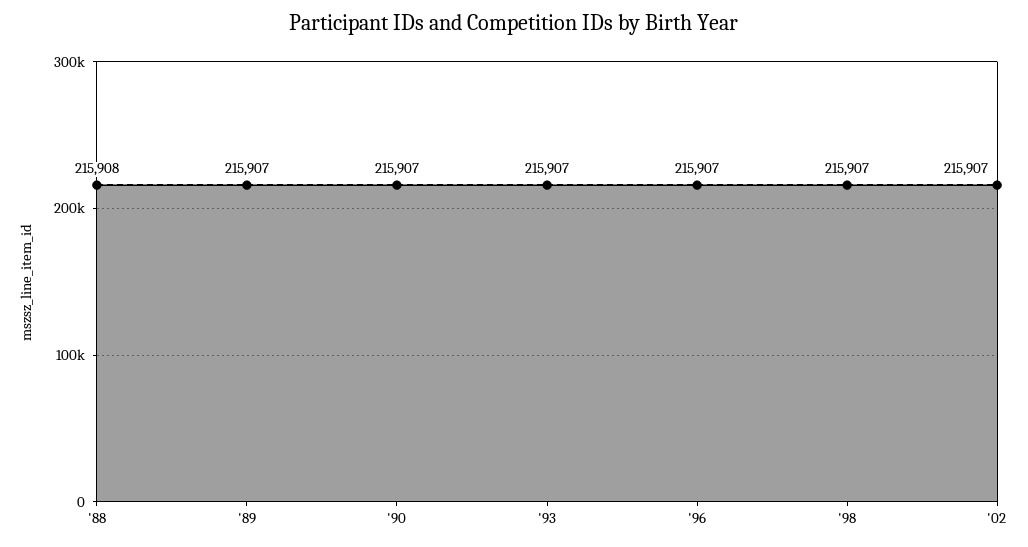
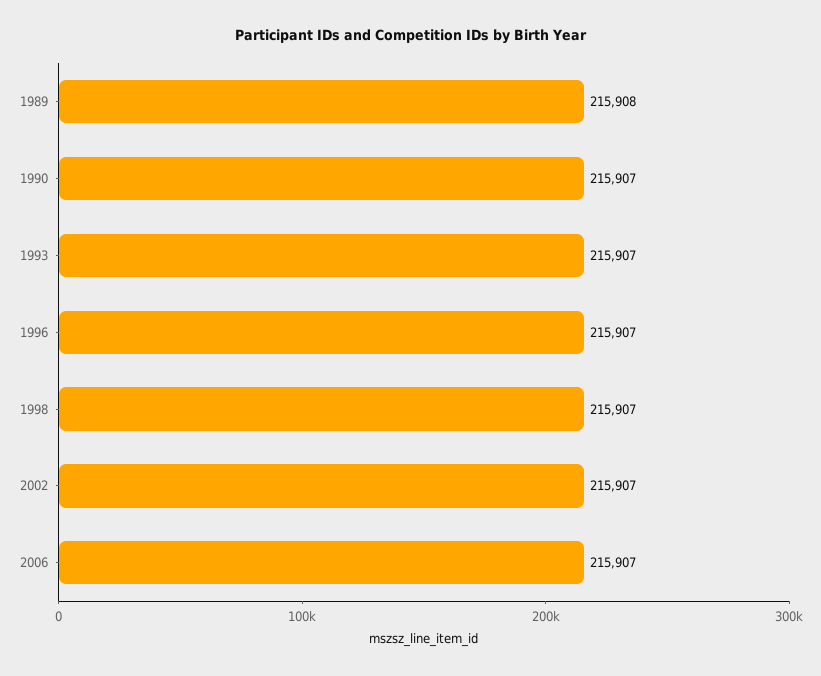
'88: 215908 -> none
'89: 215907 -> 215908
2006: none -> 215907

